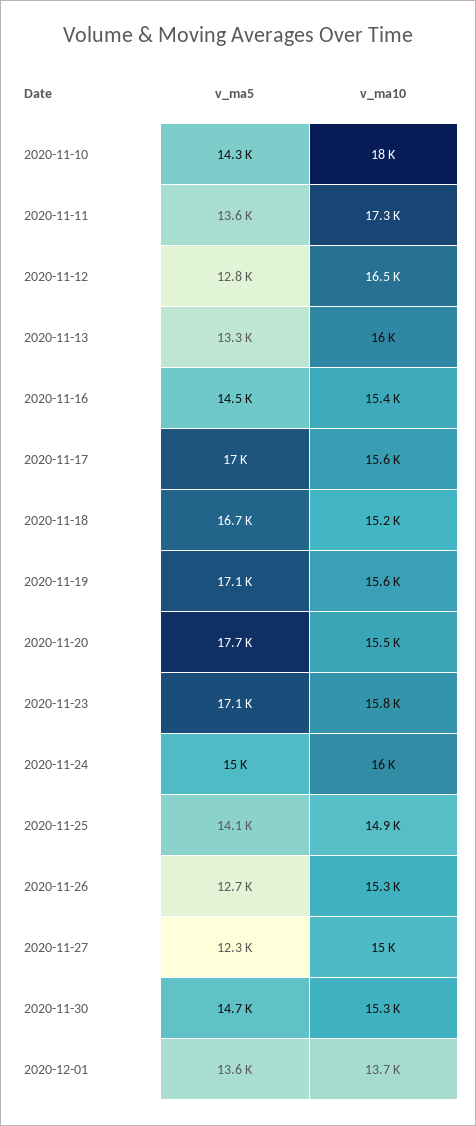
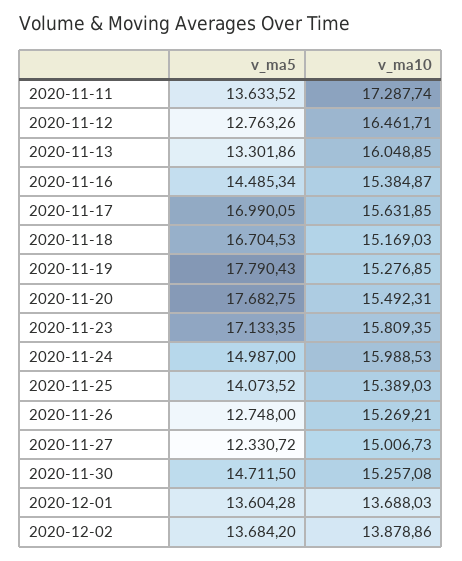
v_ma5, 2020-11-10: 14300 -> none
v_ma10, 2020-11-10: 18000 -> none
v_ma5, 2020-11-19: 17100 -> 17790.43
v_ma10, 2020-11-19: 15600 -> 15276.85
v_ma10, 2020-11-25: 14900 -> 15389.03
v_ma5, 2020-12-02: none -> 13684.2
v_ma10, 2020-12-02: none -> 13878.86

